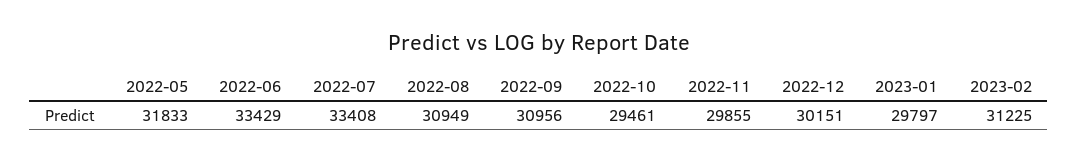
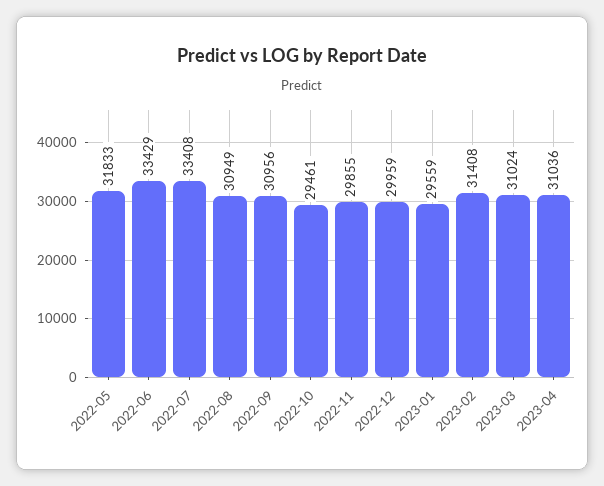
2022-12: 30151 -> 29959
2023-01: 29797 -> 29559
2023-02: 31225 -> 31408
2023-03: none -> 31024
2023-04: none -> 31036

